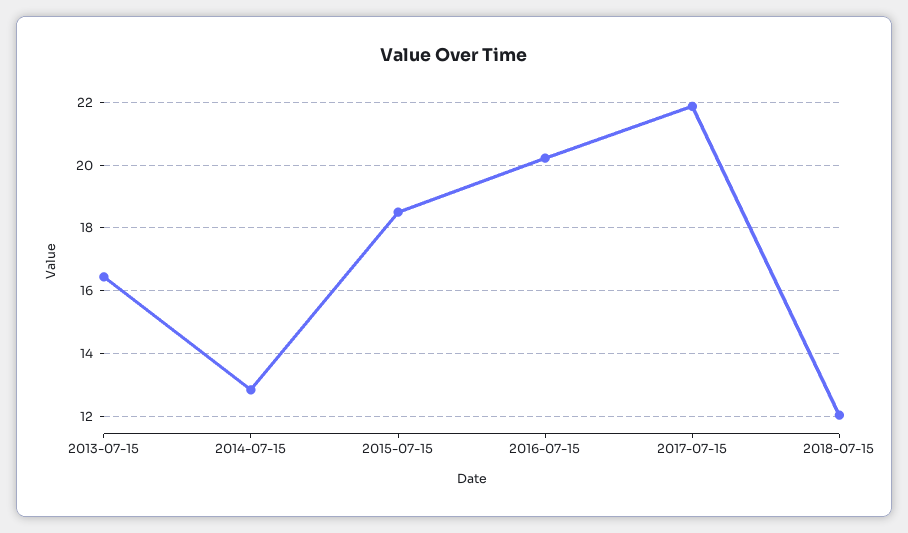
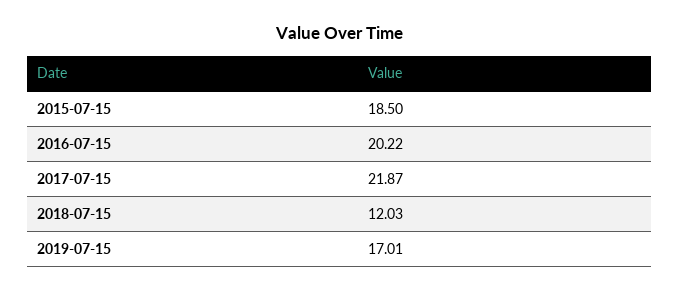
2013-07-15: 16.4 -> none
2014-07-15: 12.8 -> none
2019-07-15: none -> 17.01

